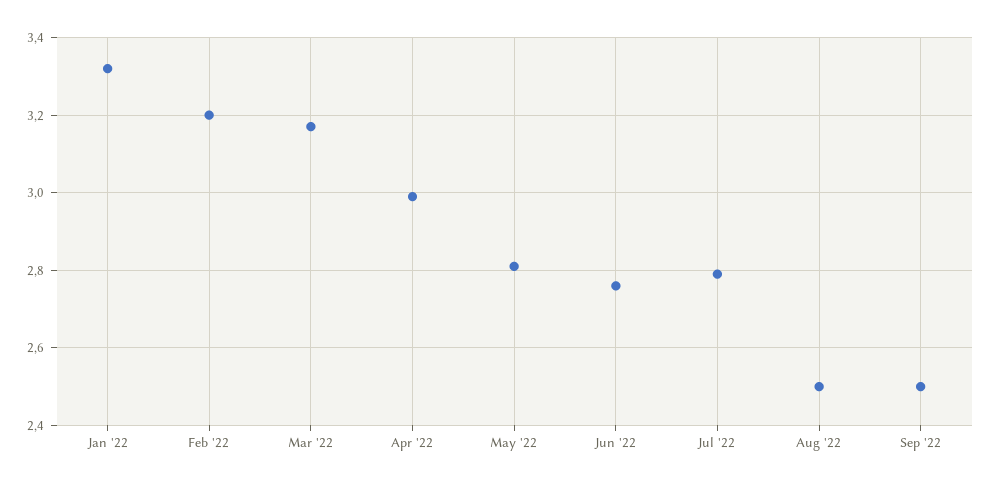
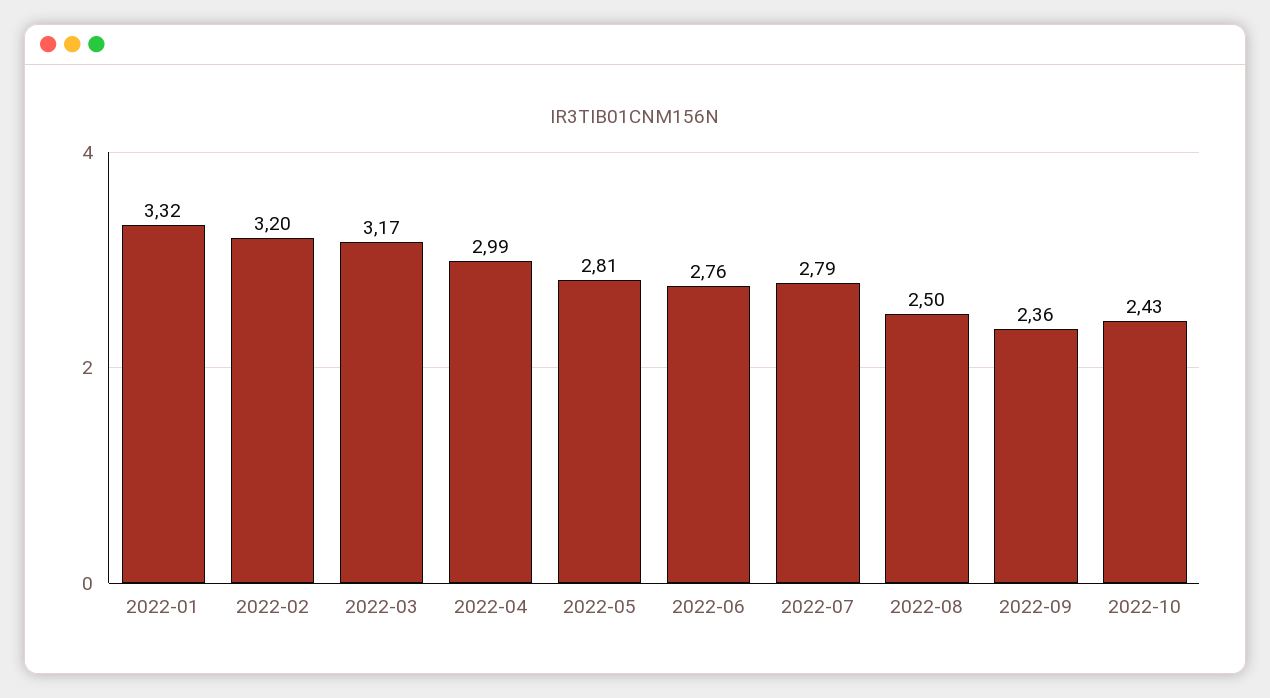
Sep '22: 2.5 -> 2.36
2022-10: none -> 2.43

